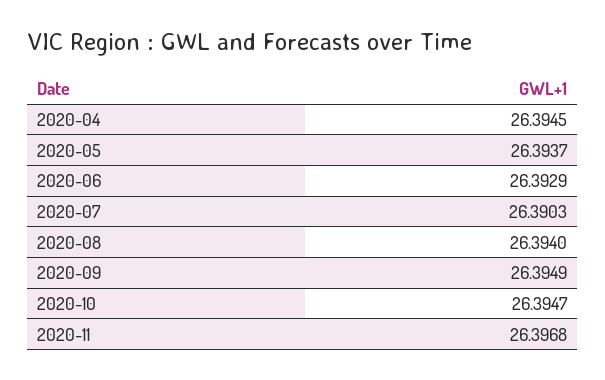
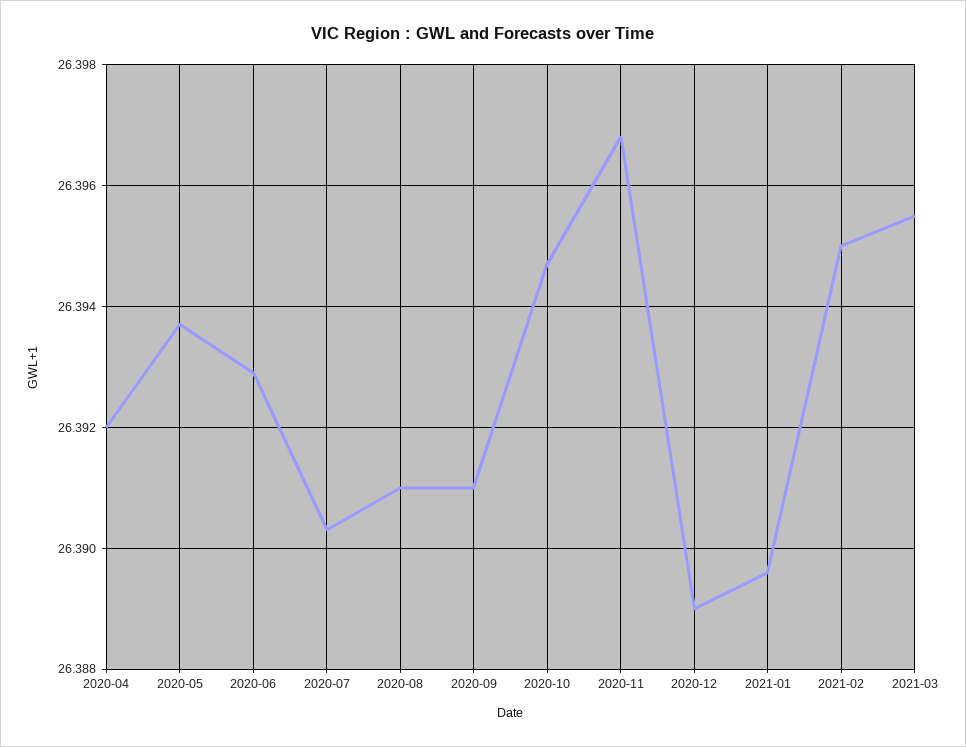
2020-04: 26.3945 -> 26.392
2020-08: 26.394 -> 26.391
2020-09: 26.3949 -> 26.391
2020-12: none -> 26.389
2021-01: none -> 26.3895
2021-02: none -> 26.395
2021-03: none -> 26.3955

